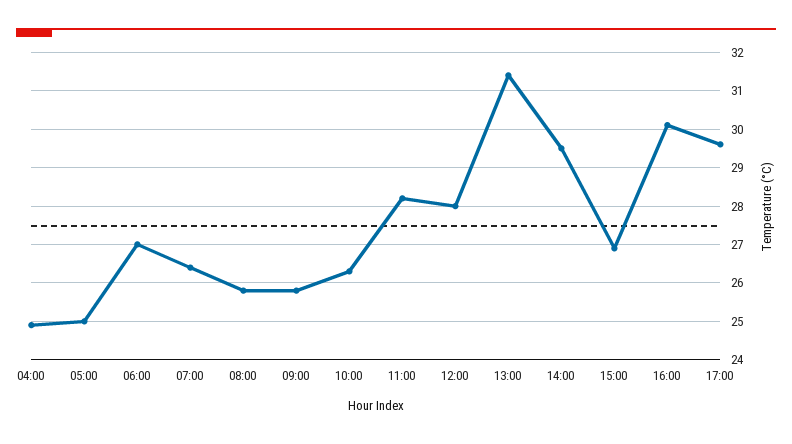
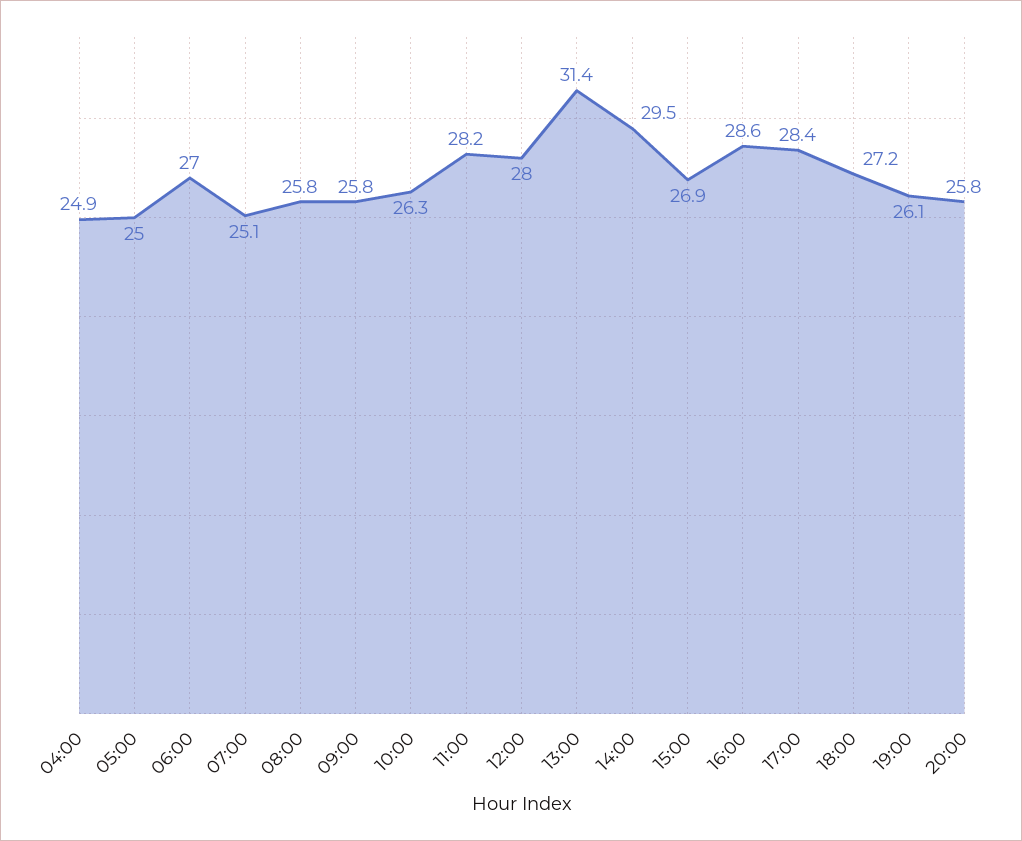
07:00: 26.5 -> 25.1
16:00: 30 -> 28.6
17:00: 29.5 -> 28.4
18:00: none -> 27.2
19:00: none -> 26.1
20:00: none -> 25.8

